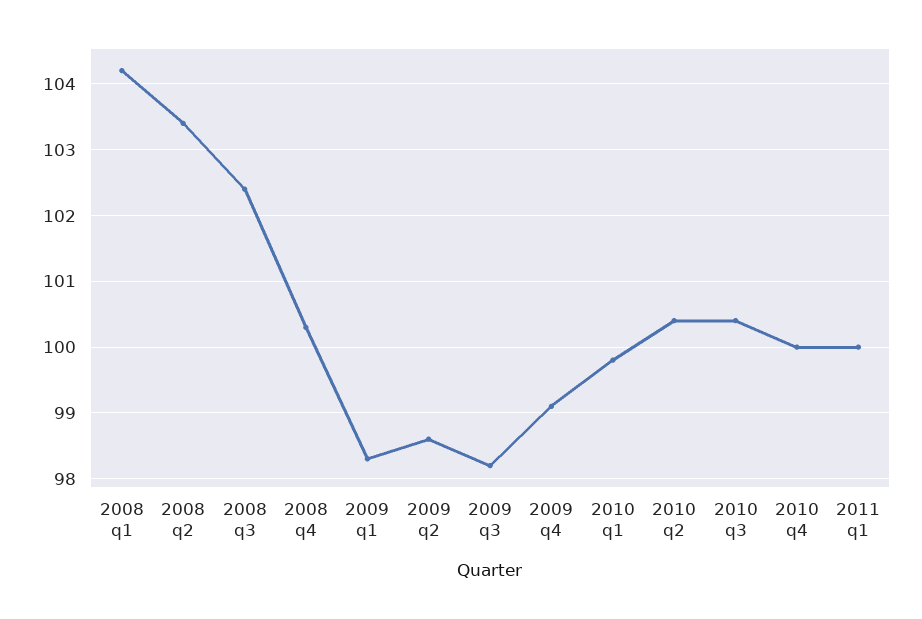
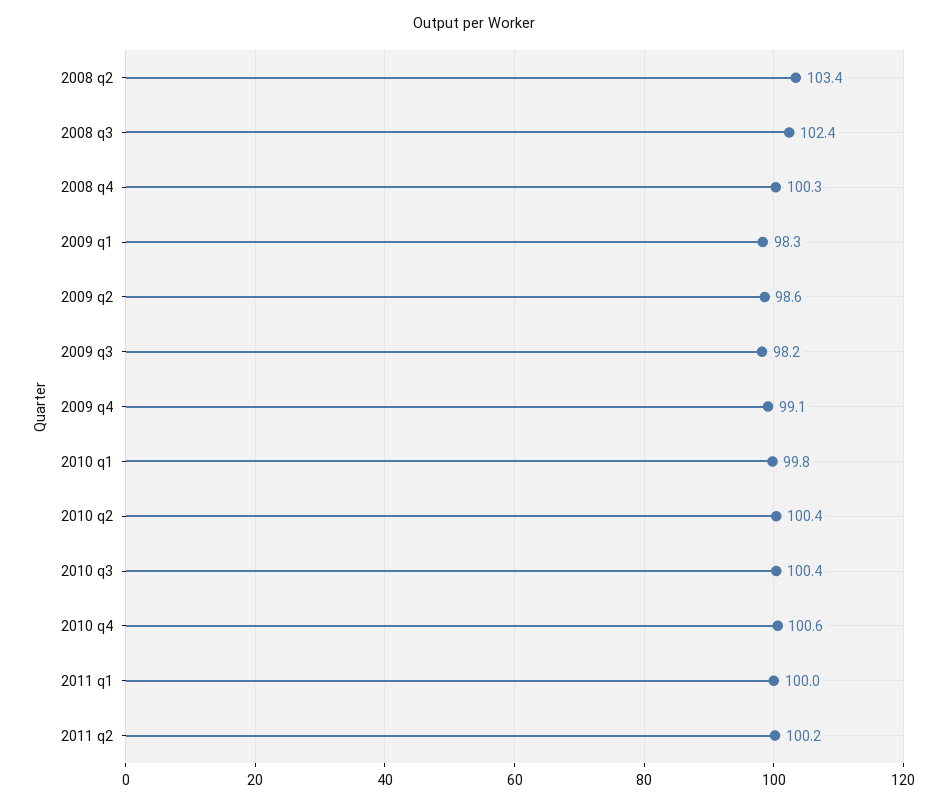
2008 q1: 104.2 -> none
2010 q4: 100 -> 100.6
2011 q2: none -> 100.2

